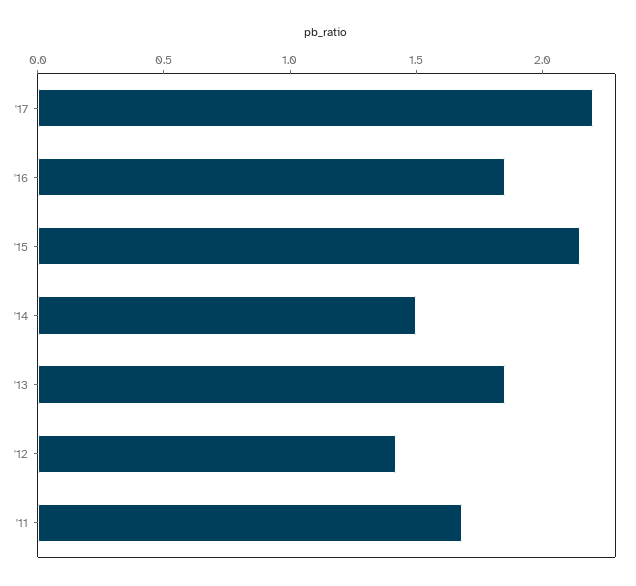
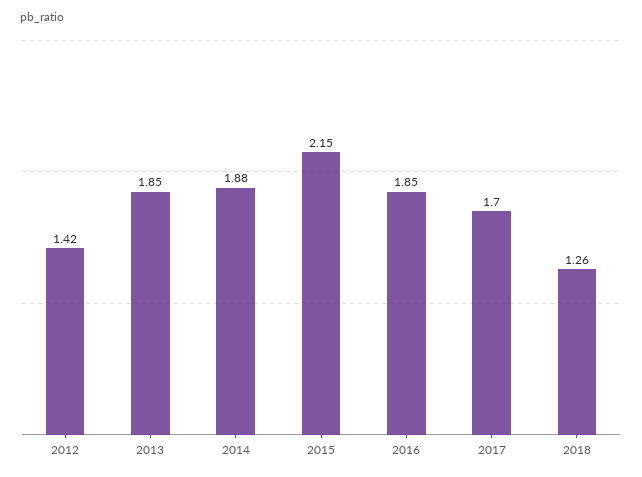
'17: 2.2 -> 1.7
'14: 1.5 -> 1.88
'11: 1.7 -> none
2018: none -> 1.26

